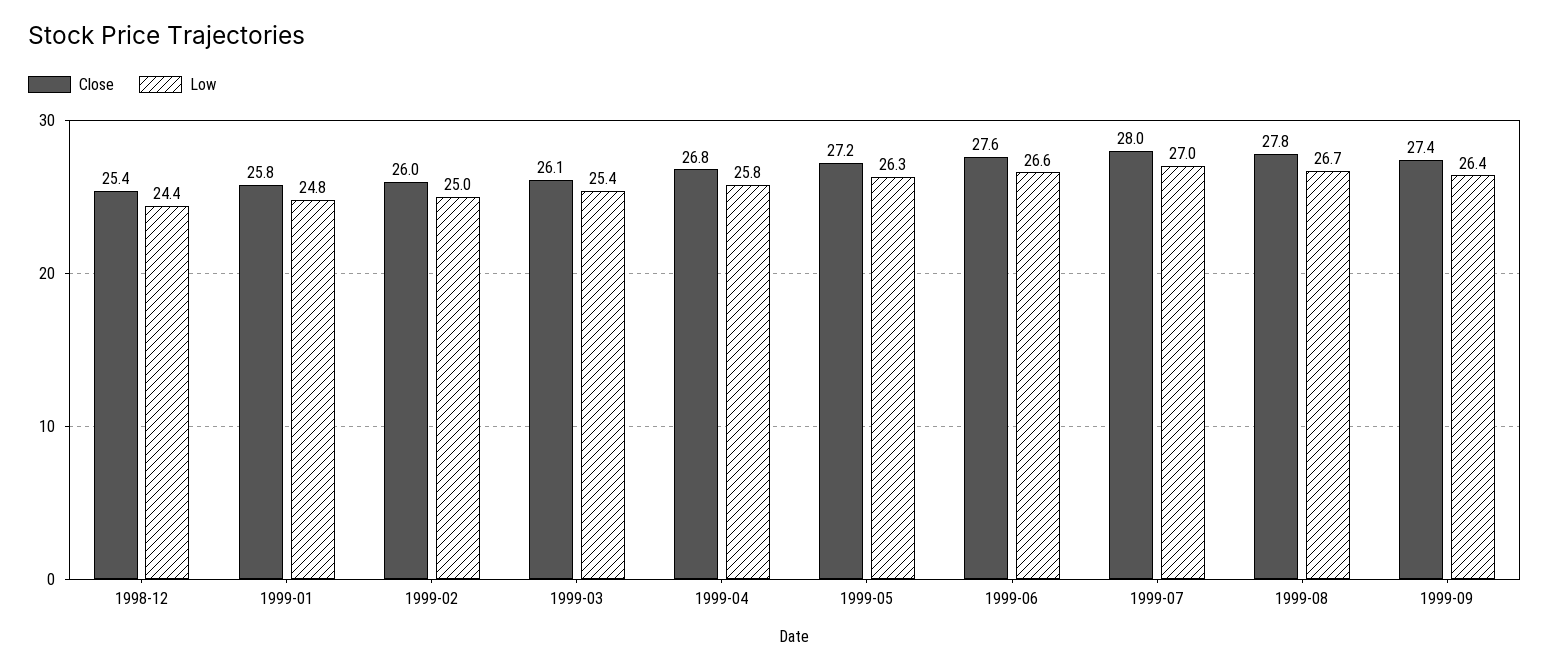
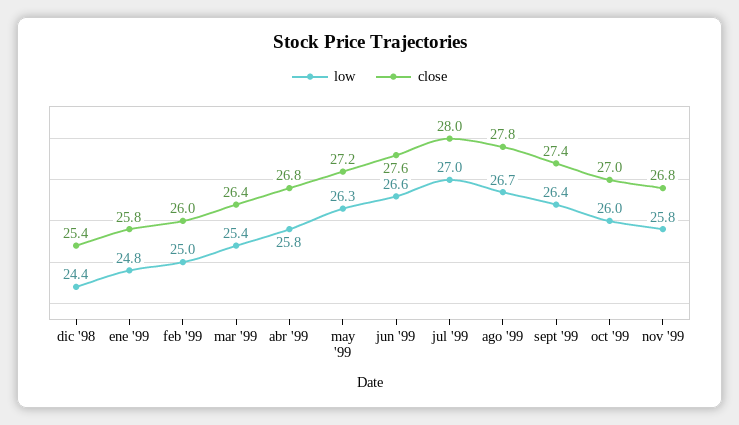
Close, 1999-03: 26.1 -> 26.4
Low, oct '99: none -> 26
Close, oct '99: none -> 27
Low, nov '99: none -> 25.8
Close, nov '99: none -> 26.8

